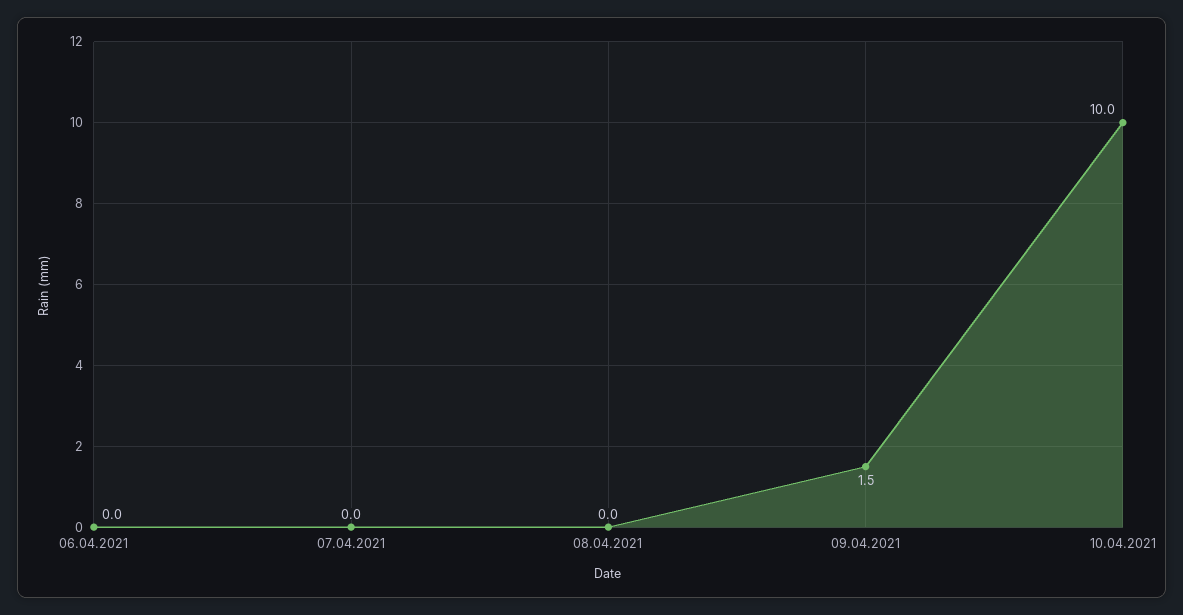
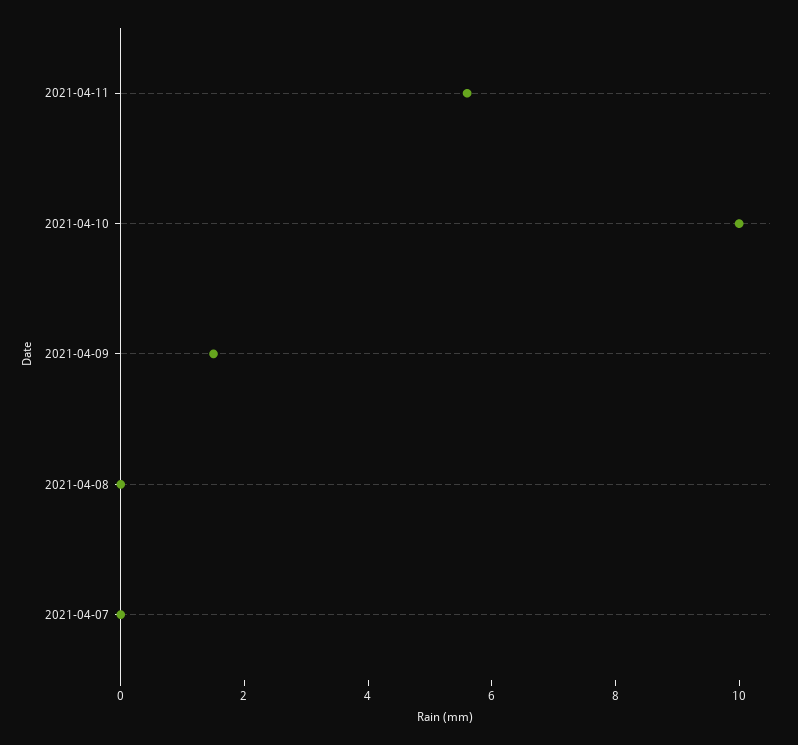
06.04.2021: 0 -> none
2021-04-11: none -> 5.5

